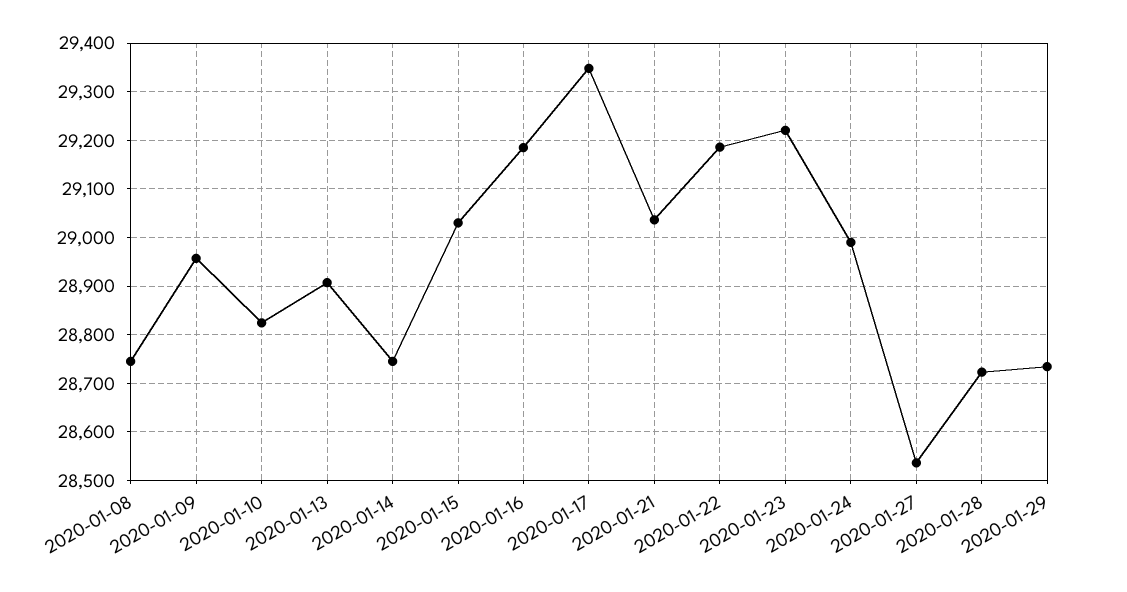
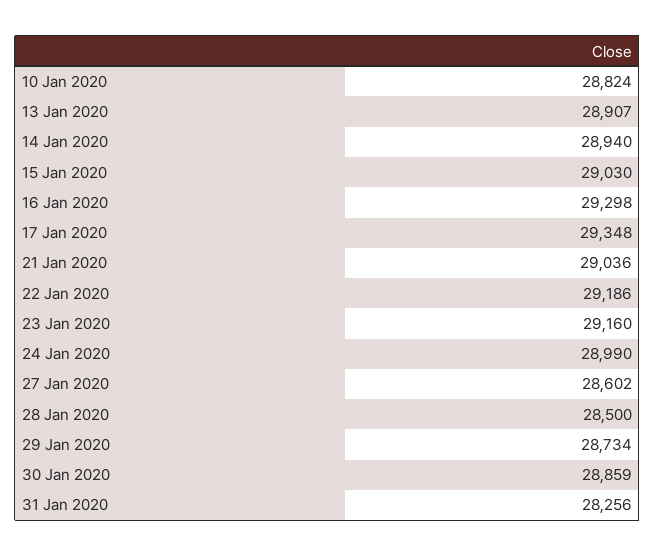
2020-01-08: 28740 -> none
2020-01-09: 28960 -> none
2020-01-14: 28740 -> 28940
2020-01-16: 29180 -> 29298
2020-01-23: 29220 -> 29160
2020-01-27: 28540 -> 28602
2020-01-28: 28720 -> 28500
30 Jan 2020: none -> 28859
31 Jan 2020: none -> 28256

